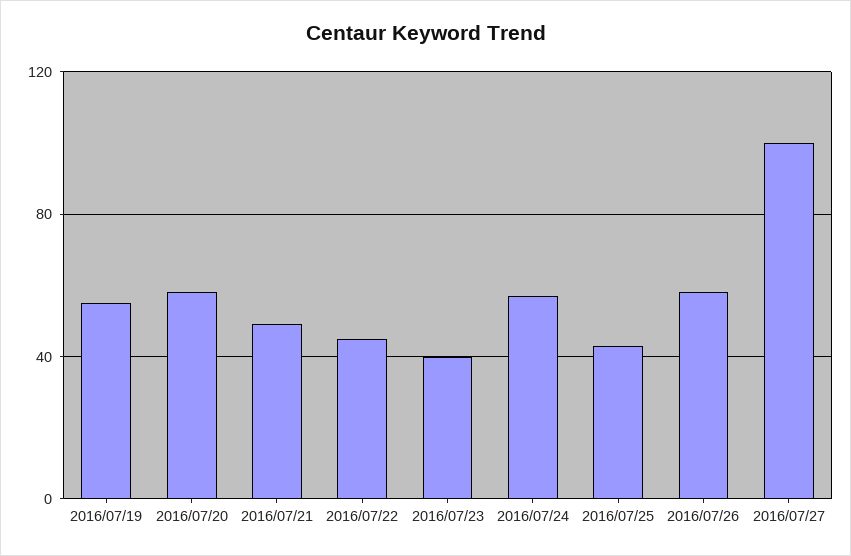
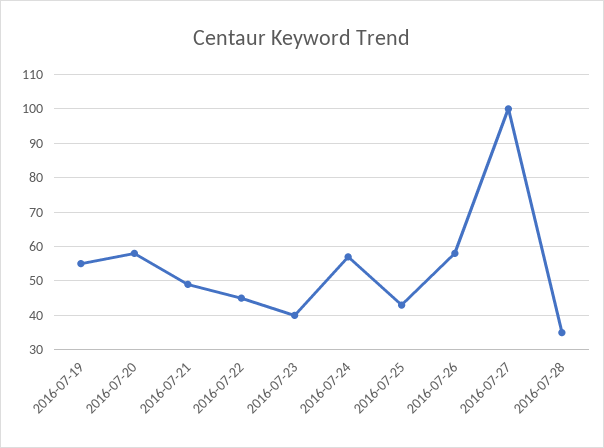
2016-07-28: none -> 35

